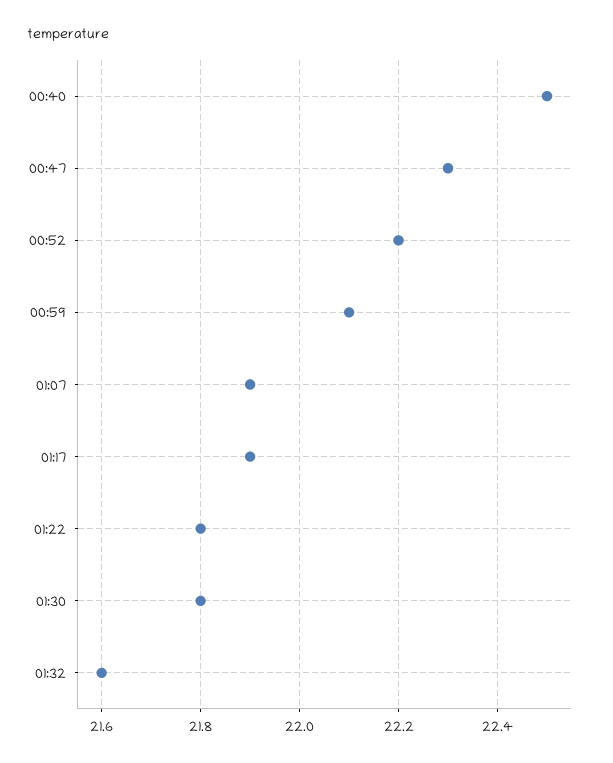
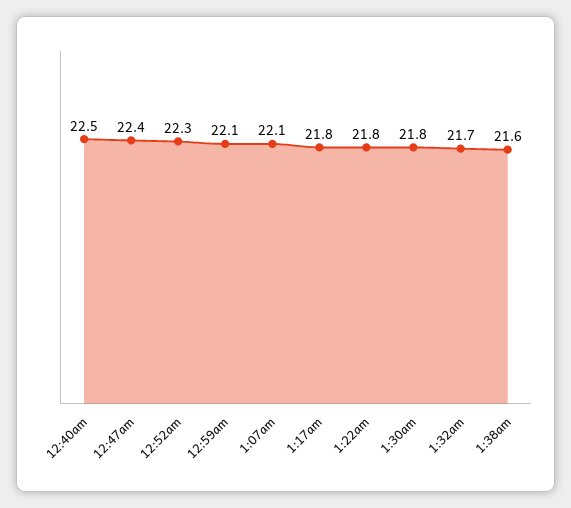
00:47: 22.3 -> 22.4
00:52: 22.2 -> 22.3
01:07: 21.9 -> 22.1
01:17: 21.9 -> 21.8
01:32: 21.6 -> 21.7
1:38am: none -> 21.6

